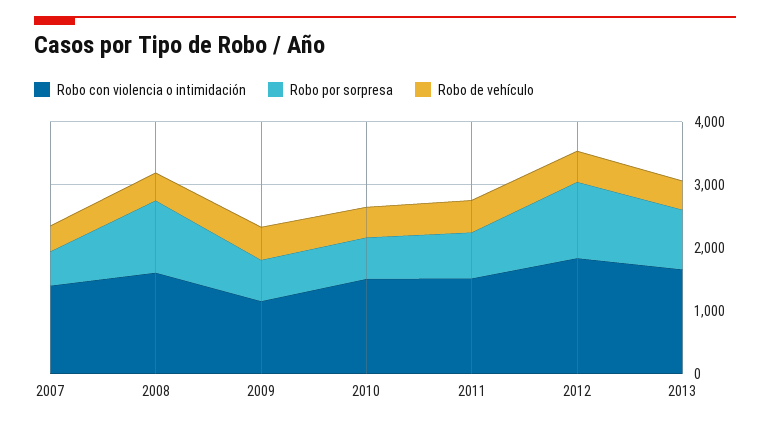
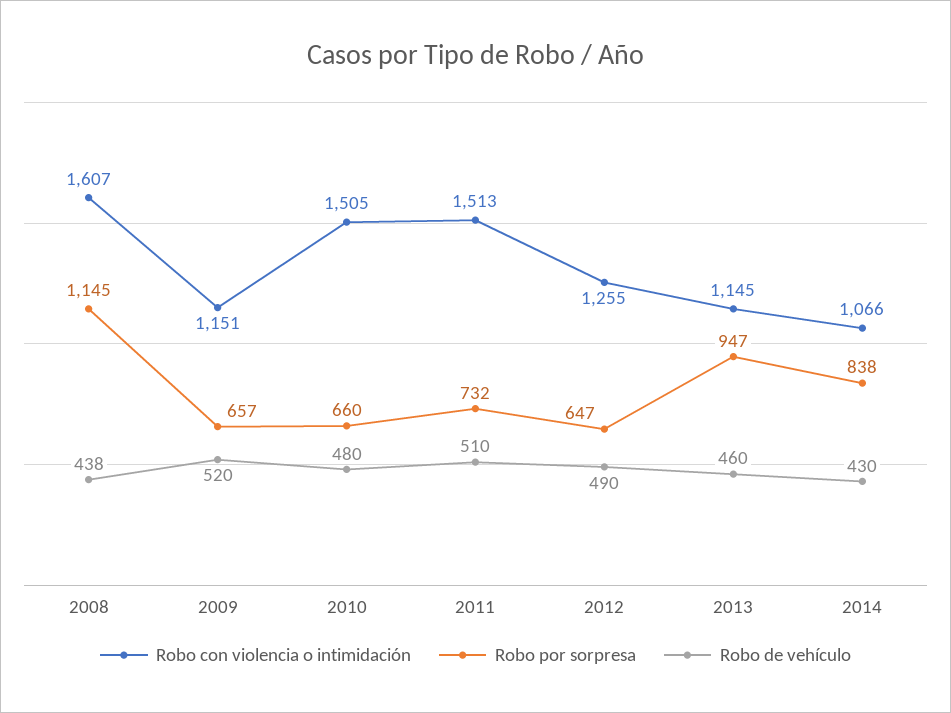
Robo con violencia o intimidación, 2007: 1400 -> none
Robo por sorpresa, 2007: 600 -> none
Robo de vehículo, 2007: 400 -> none
Robo con violencia o intimidación, 2012: 1800 -> 1255
Robo por sorpresa, 2012: 1200 -> 647
Robo con violencia o intimidación, 2013: 1600 -> 1145
Robo con violencia o intimidación, 2014: none -> 1066
Robo por sorpresa, 2014: none -> 838
Robo de vehículo, 2014: none -> 430

